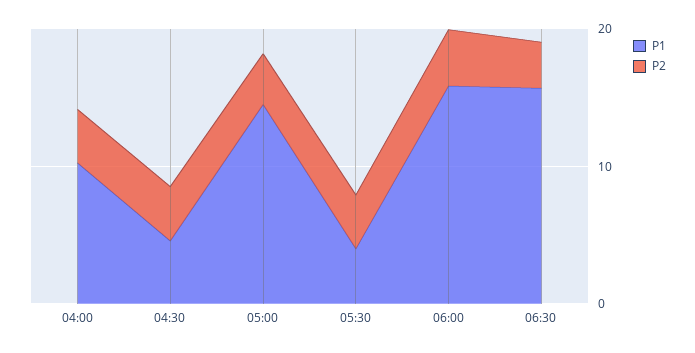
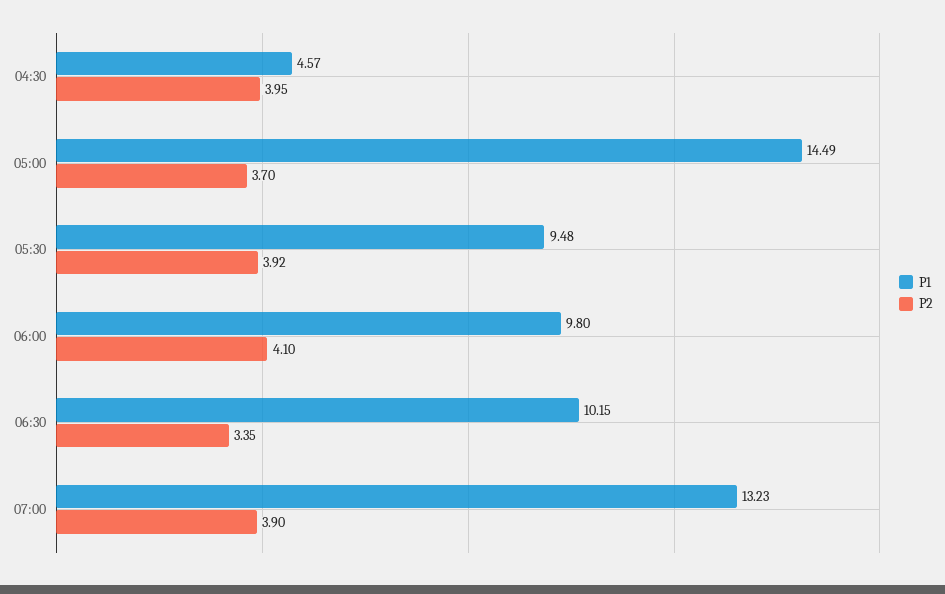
P1, 04:00: 10 -> none
P2, 04:00: 4 -> none
P1, 05:30: 4 -> 9.48
P1, 06:00: 16 -> 9.8
P1, 06:30: 16 -> 10.15
P1, 07:00: none -> 13.23
P2, 07:00: none -> 3.9

